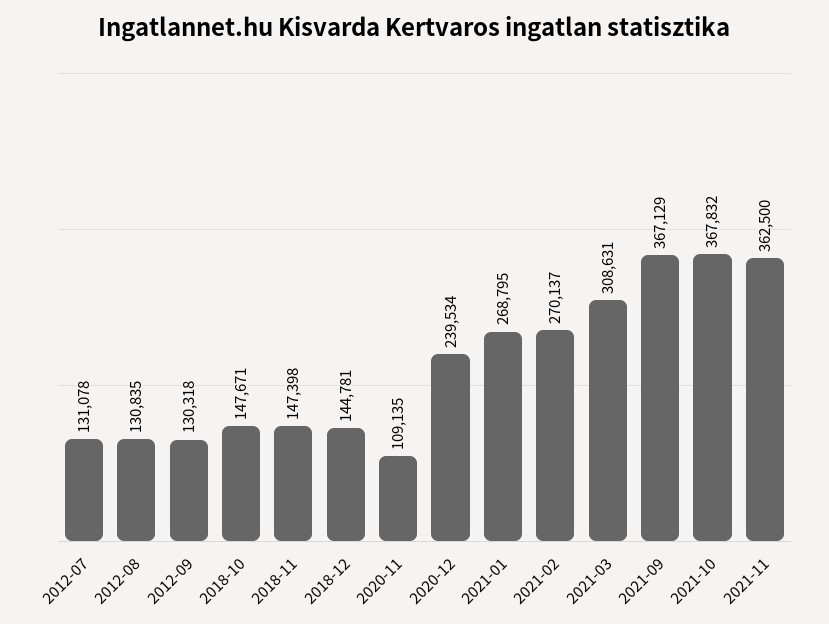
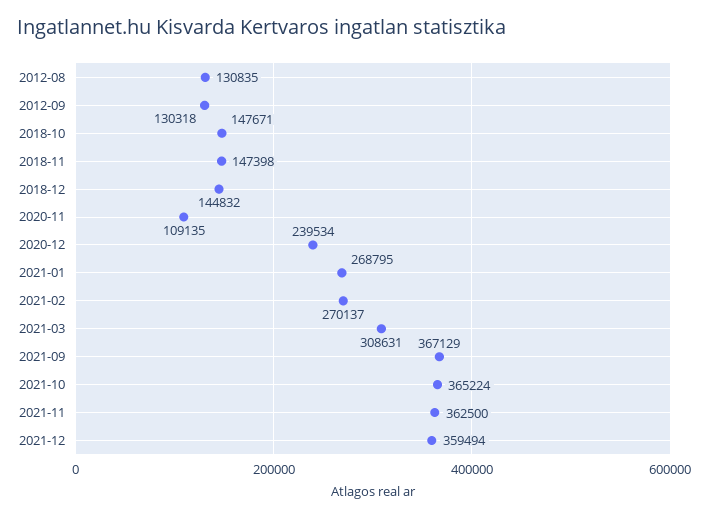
2012-07: 131078 -> none
2018-12: 144781 -> 144832
2021-10: 367832 -> 365224
2021-12: none -> 359494

